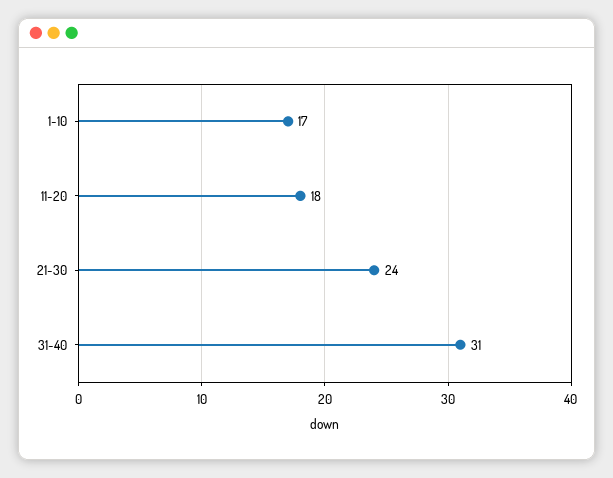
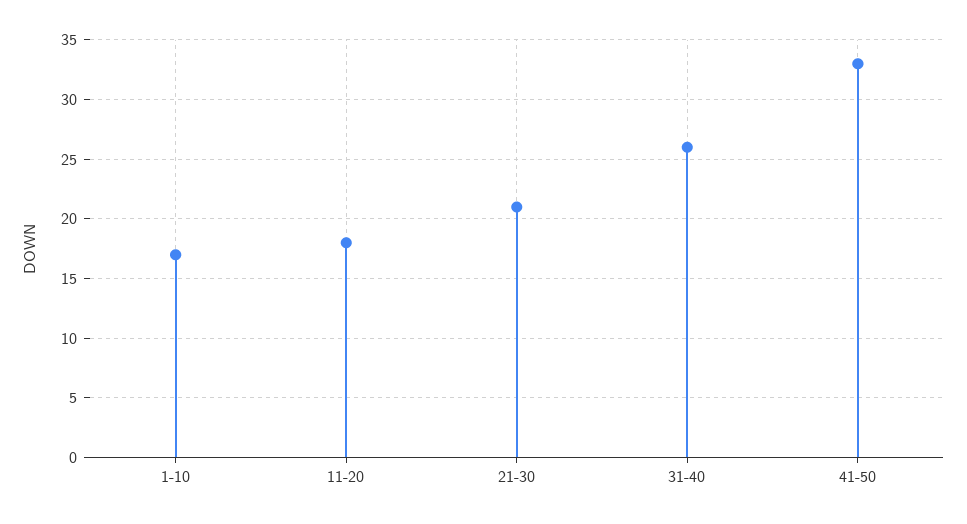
21-30: 24 -> 21
31-40: 31 -> 26
41-50: none -> 33

